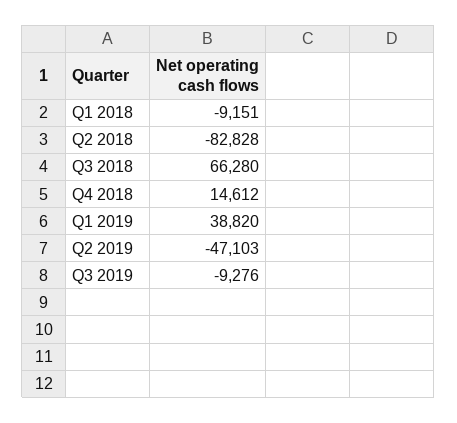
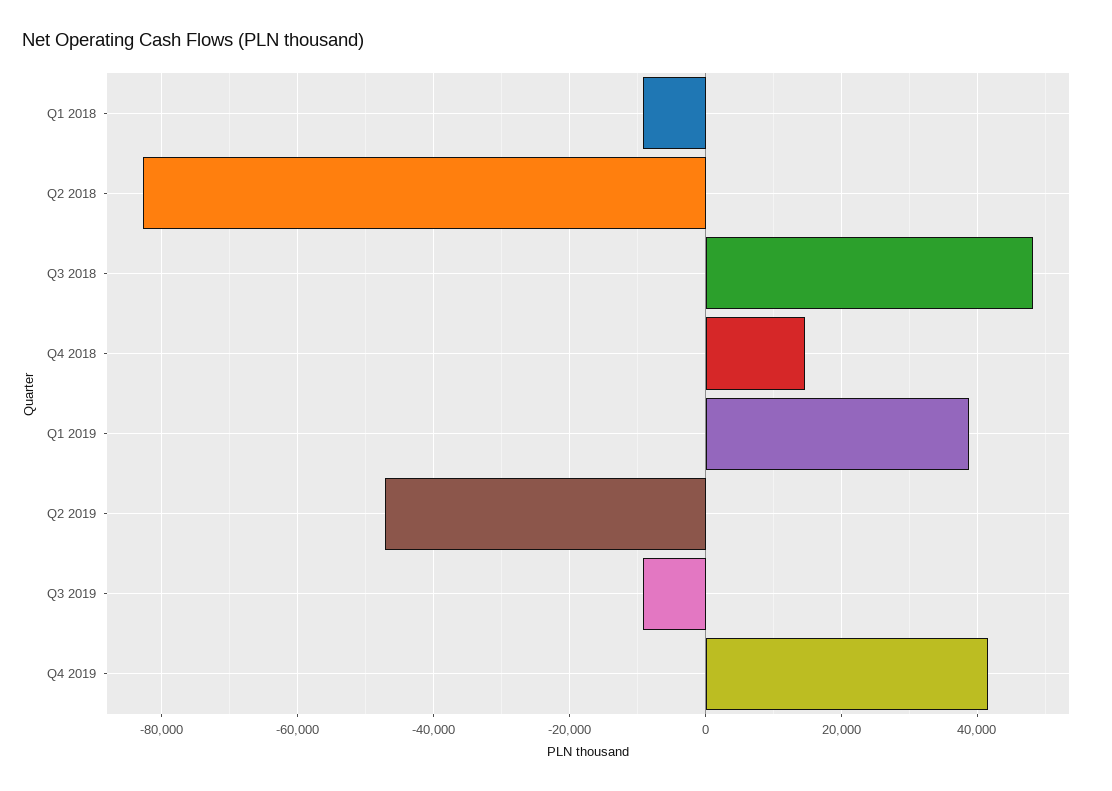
Q3 2018: 66280 -> 48000
Q4 2019: none -> 42000

